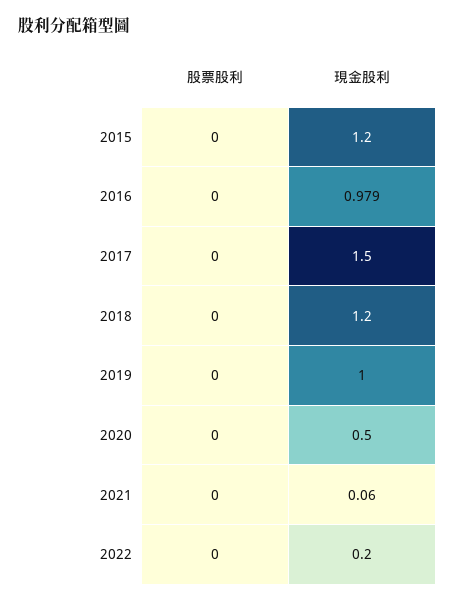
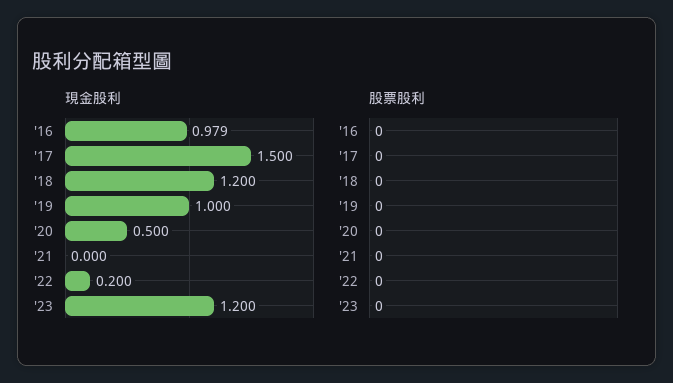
股票股利, 2015: 0 -> none
現金股利, 2015: 1.2 -> none
現金股利, 2021: 0.06 -> 0
現金股利, '23: none -> 1.2
股票股利, '23: none -> 0

